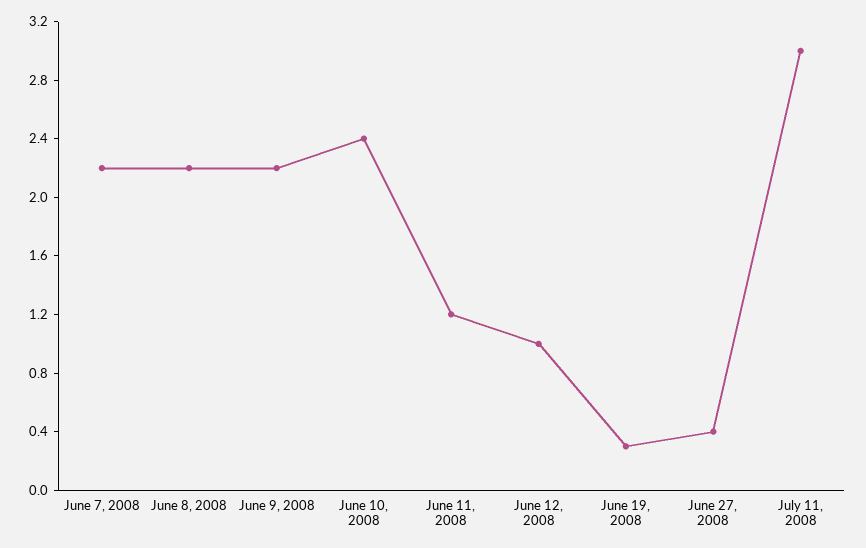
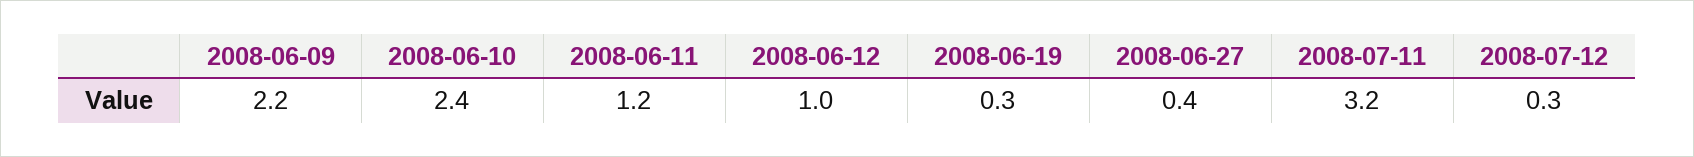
June 7, 2008: 2.2 -> none
June 8, 2008: 2.2 -> none
July 11, 2008: 3 -> 3.2
2008-07-12: none -> 0.3

